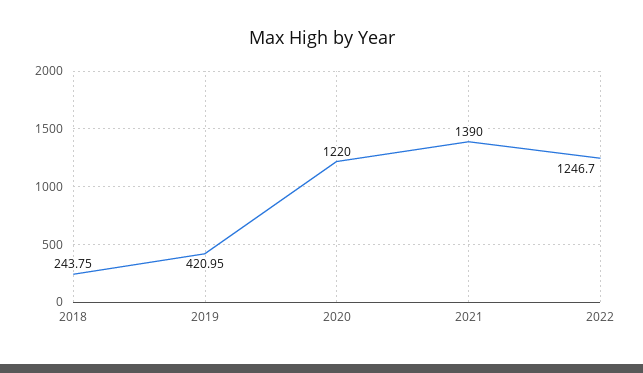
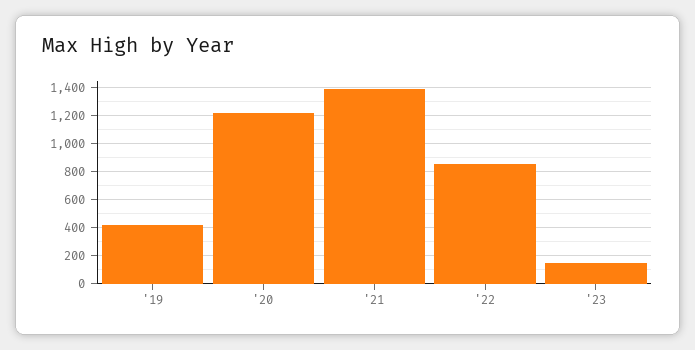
2018: 243.75 -> none
2022: 1246.7 -> 850
'23: none -> 150

